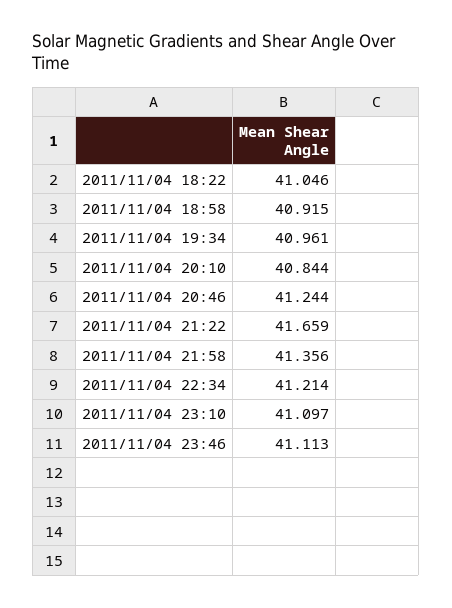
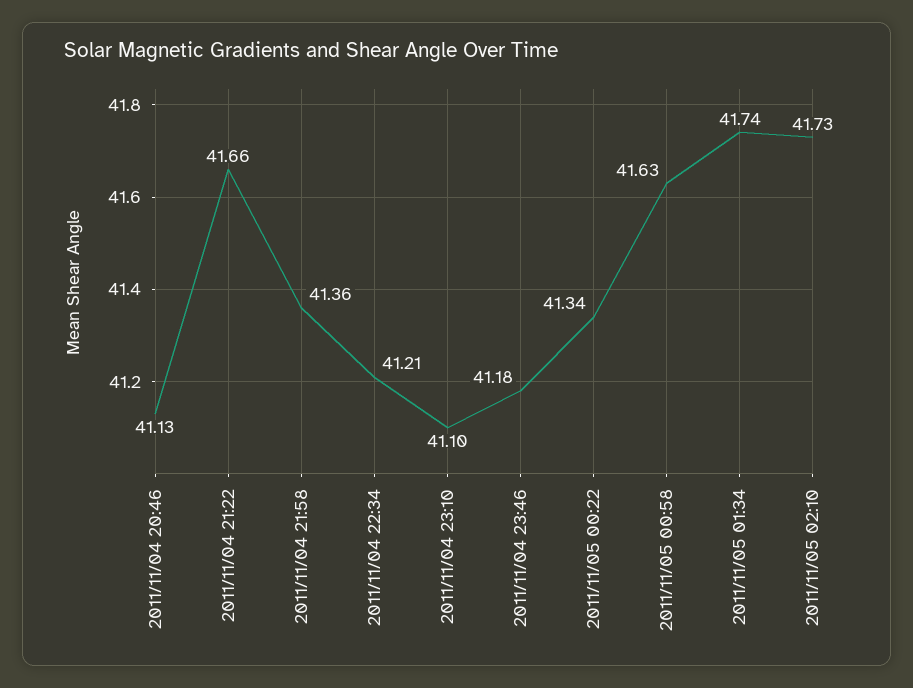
2011/11/04 18:22: 41.046 -> none
2011/11/04 18:58: 40.915 -> none
2011/11/04 19:34: 40.961 -> none
2011/11/04 20:10: 40.844 -> none
2011/11/04 20:46: 41.244 -> 41.13
2011/11/04 23:46: 41.113 -> 41.18
2011/11/05 00:22: none -> 41.34
2011/11/05 00:58: none -> 41.63
2011/11/05 01:34: none -> 41.74
2011/11/05 02:10: none -> 41.73

